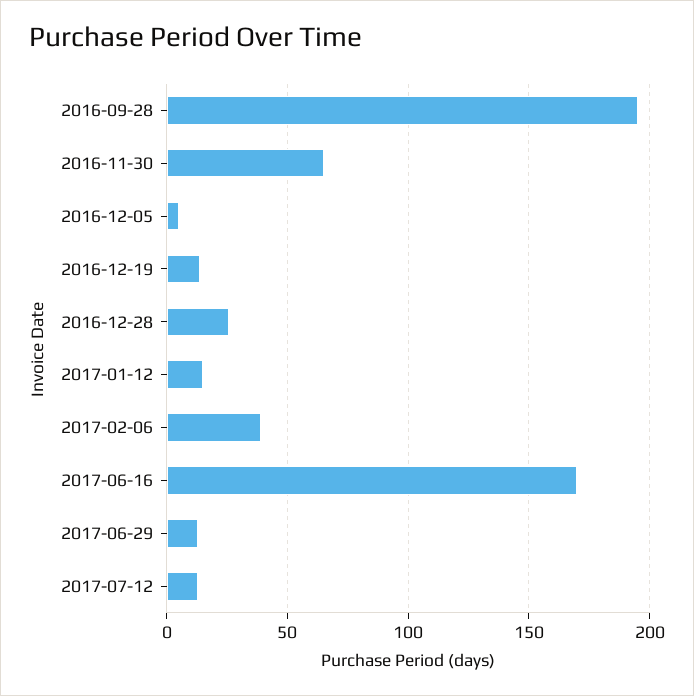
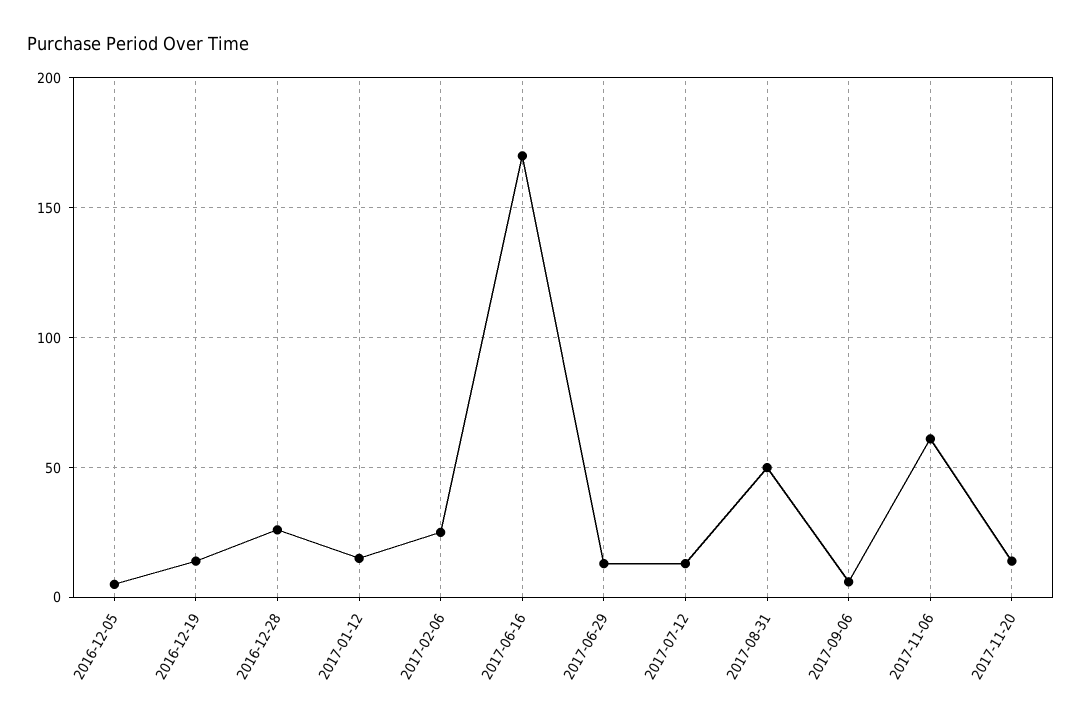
2016-09-28: 195 -> none
2016-11-30: 65 -> none
2017-02-06: 40 -> 25
2017-08-31: none -> 50
2017-09-06: none -> 5
2017-11-06: none -> 60
2017-11-20: none -> 15

